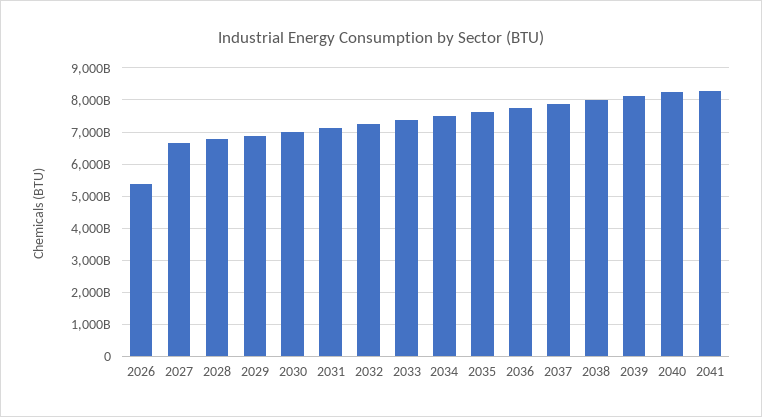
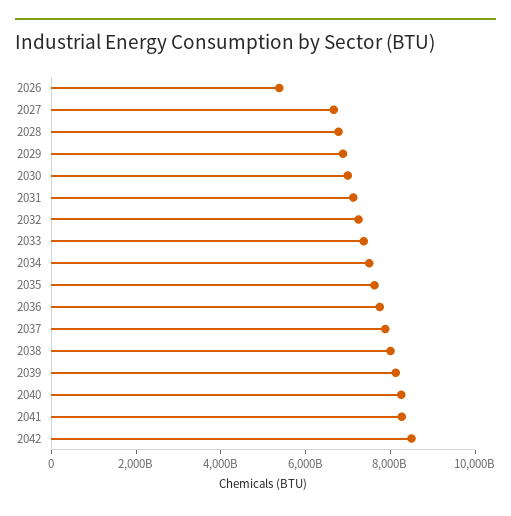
2042: none -> 8500000000000

